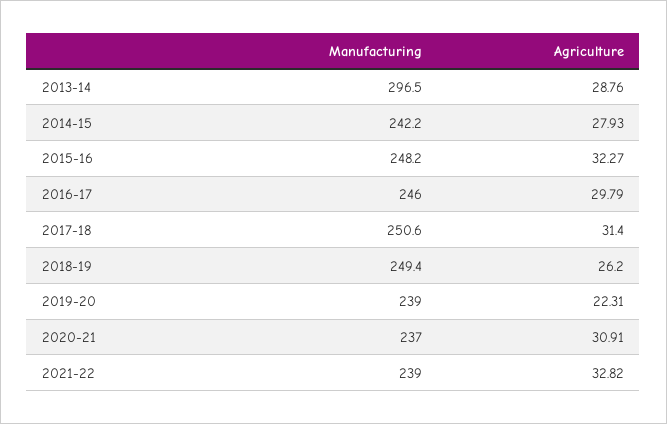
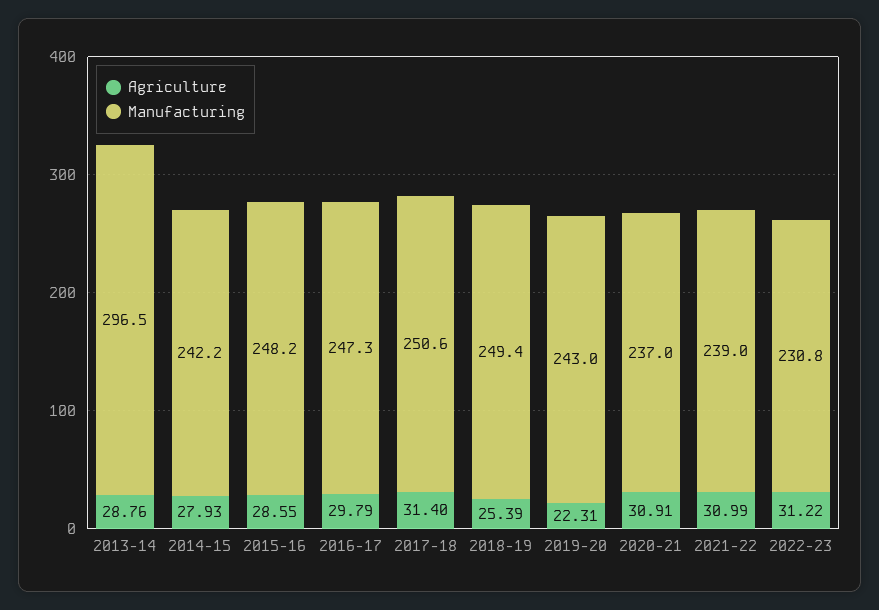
Agriculture, 2015-16: 32.27 -> 28.55
Manufacturing, 2016-17: 246 -> 247.3
Agriculture, 2018-19: 26.2 -> 25.39
Manufacturing, 2019-20: 239 -> 243
Agriculture, 2021-22: 32.82 -> 30.99
Agriculture, 2022-23: none -> 31.22
Manufacturing, 2022-23: none -> 230.8

